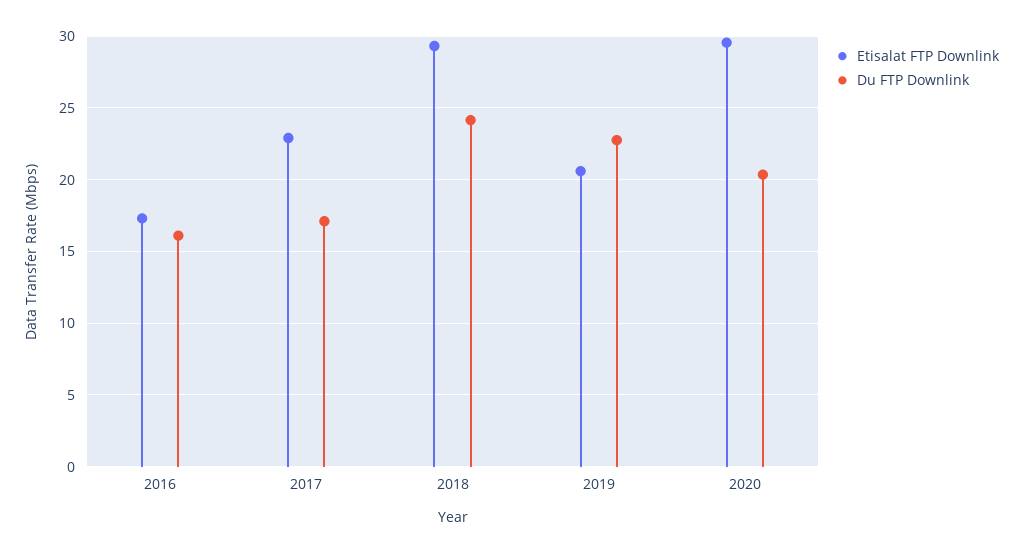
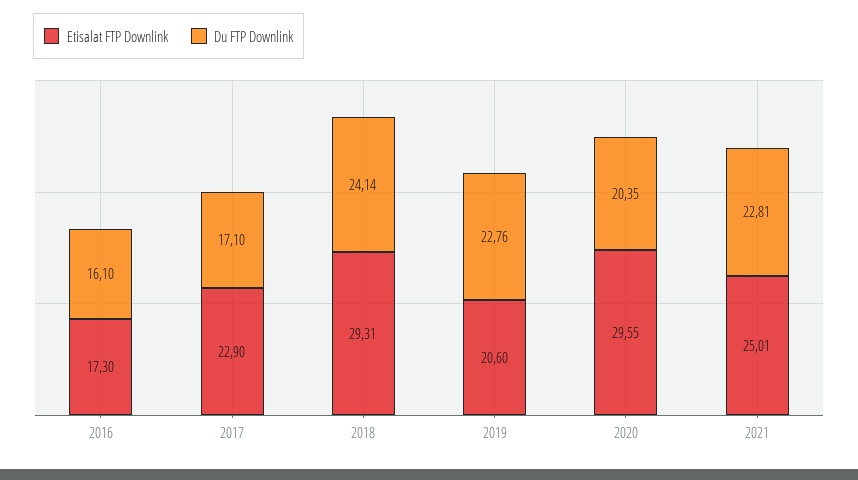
Etisalat FTP Downlink, 2021: none -> 25.01
Du FTP Downlink, 2021: none -> 22.81

